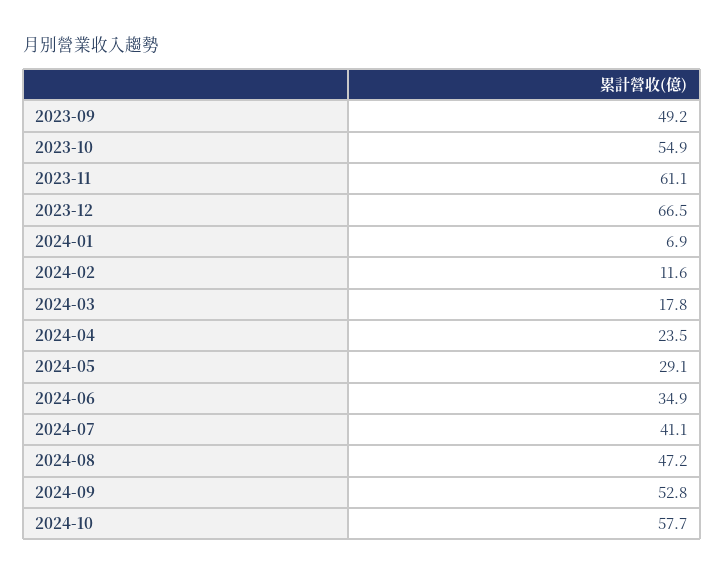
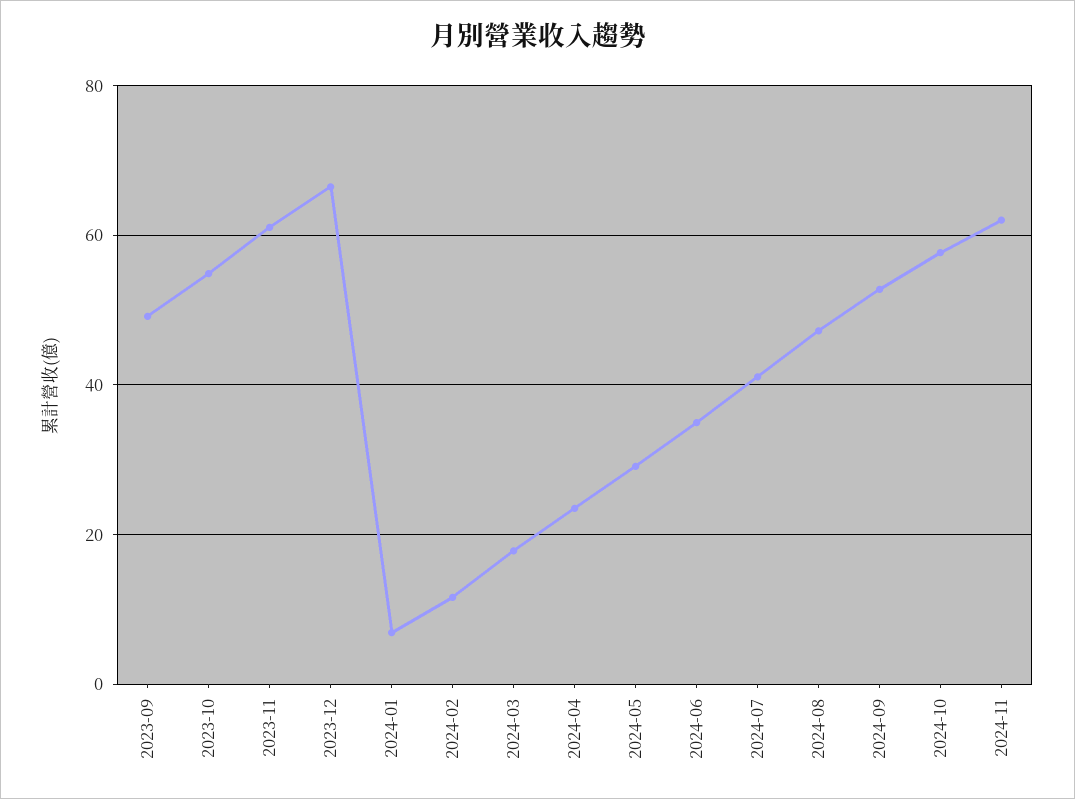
2024-11: none -> 62

